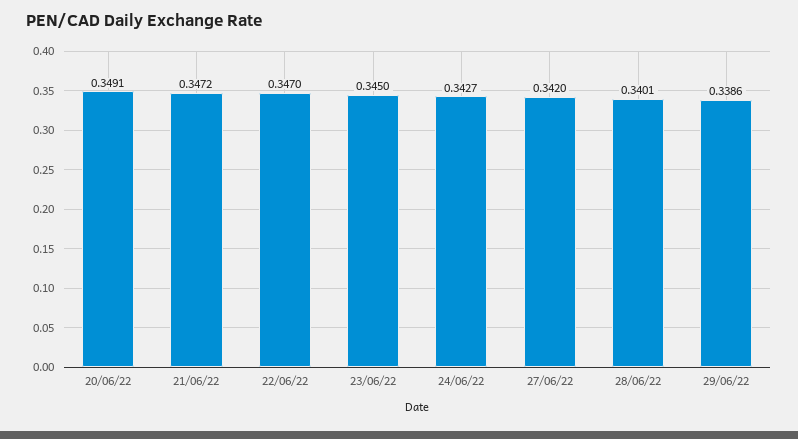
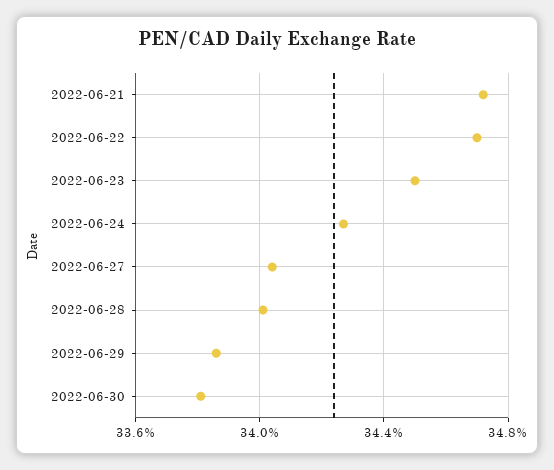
20/06/22: 0.3491 -> none
27/06/22: 0.342 -> 0.3405
2022-06-30: none -> 0.338

